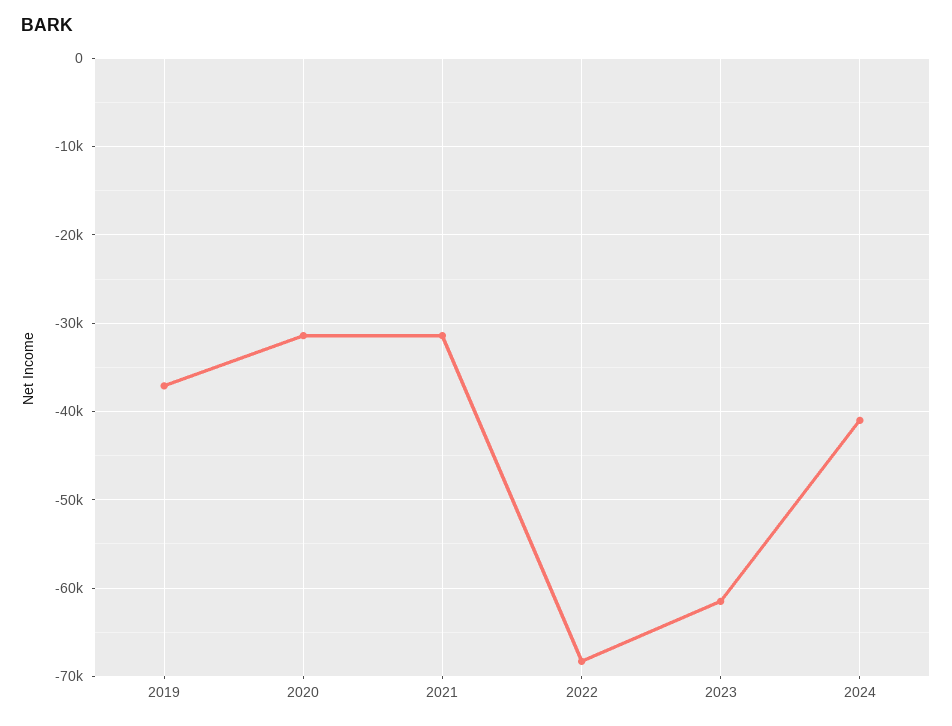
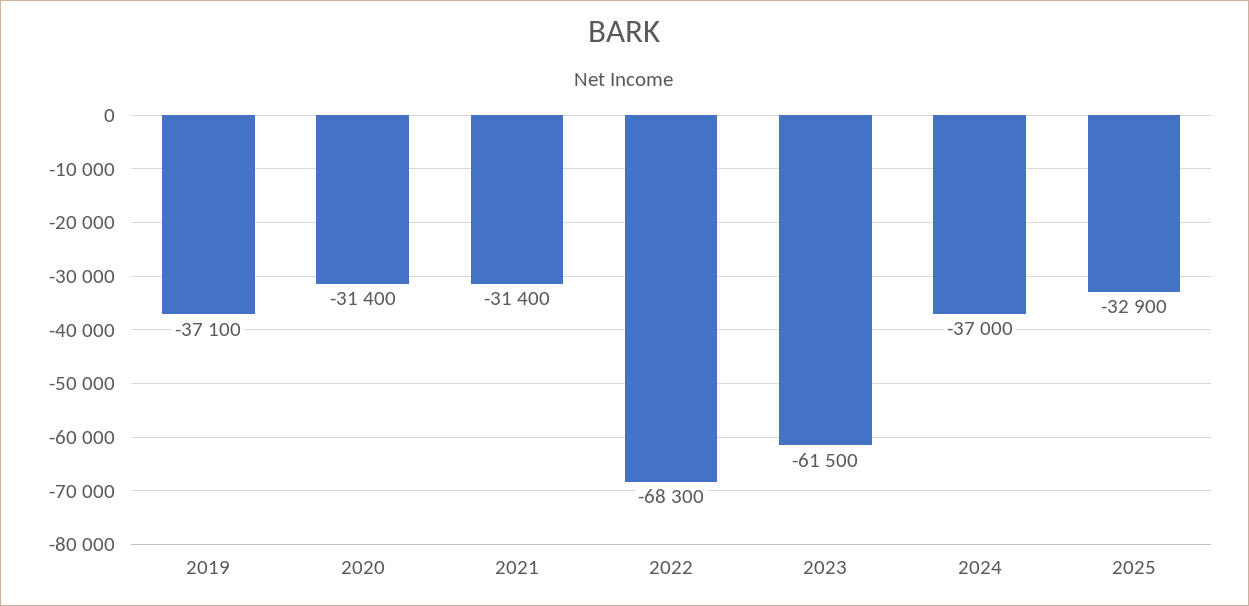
2024: -41000 -> -37000
2025: none -> -32900

